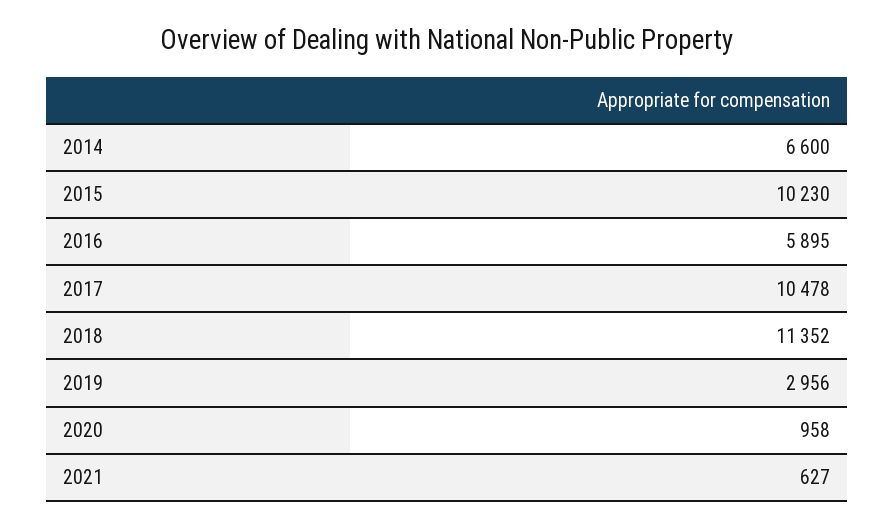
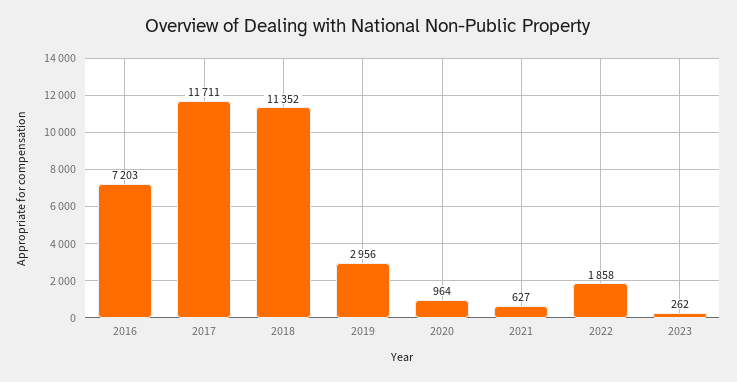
2014: 6600 -> none
2015: 10230 -> none
2016: 5895 -> 7203
2017: 10478 -> 11711
2020: 958 -> 964
2022: none -> 1858
2023: none -> 262

